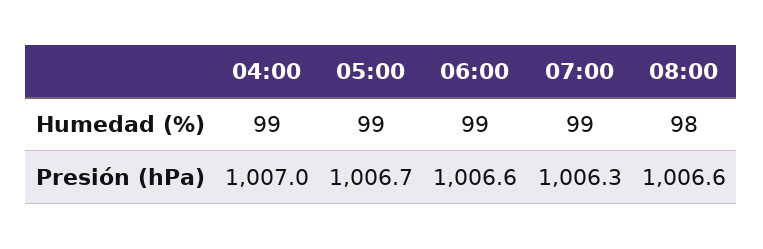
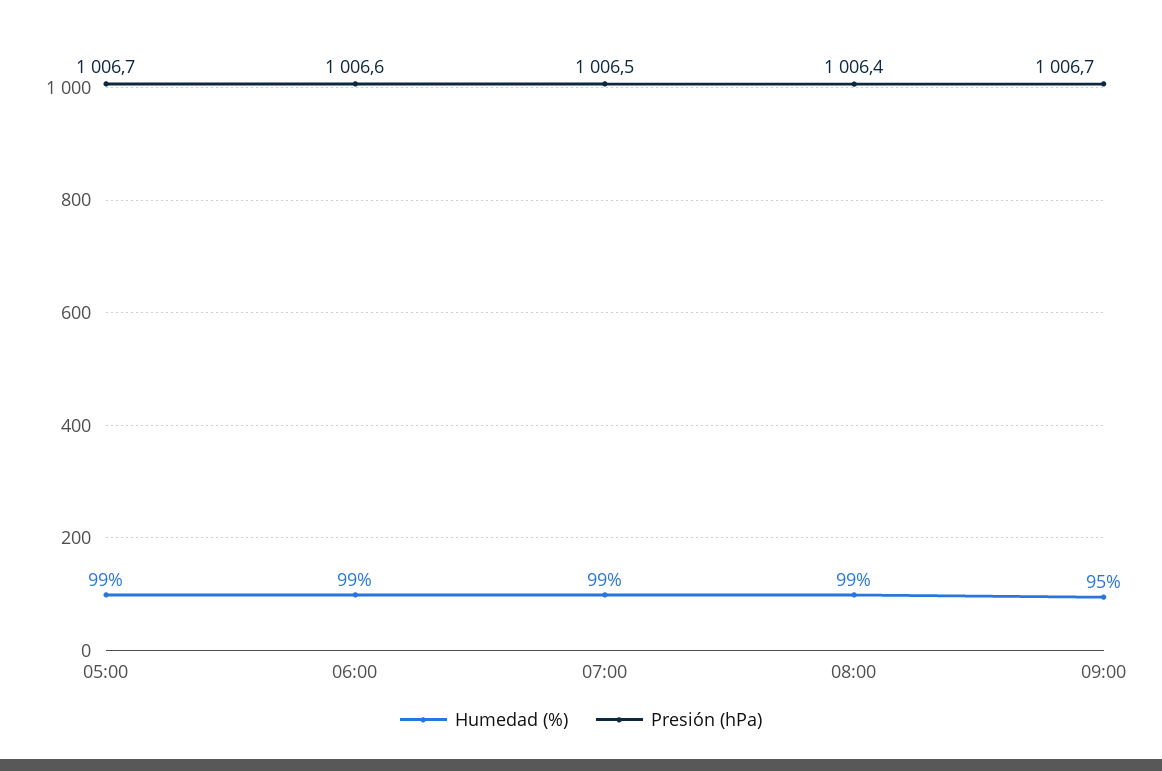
Humedad (%), 04:00: 99 -> none
Humedad (%), 08:00: 98 -> 99
Presión (hPa), 04:00: 1007 -> none
Presión (hPa), 07:00: 1006.3 -> 1006.5
Presión (hPa), 08:00: 1006.6 -> 1006.4
Humedad (%), 09:00: none -> 95
Presión (hPa), 09:00: none -> 1006.7

